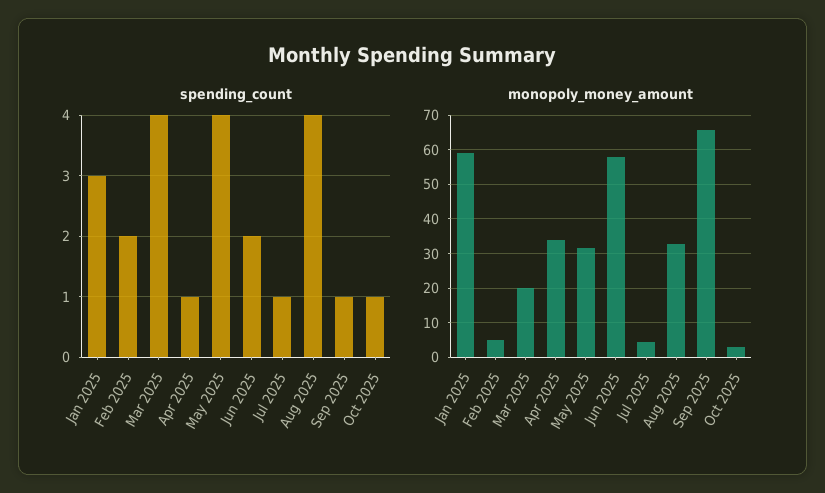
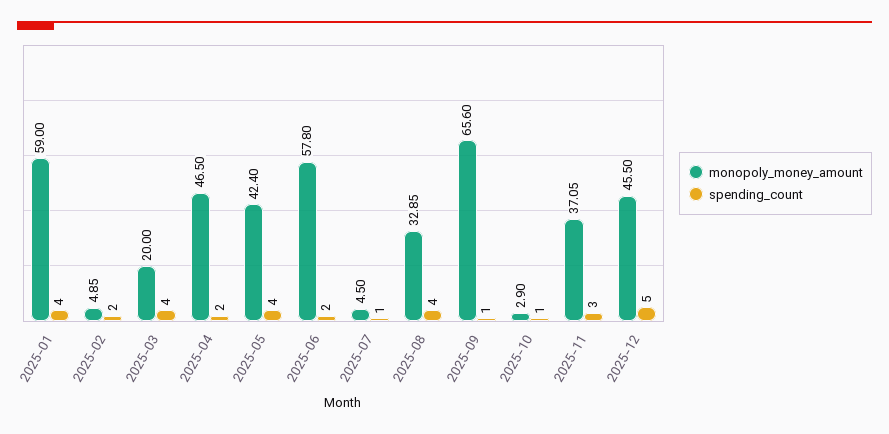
spending_count, Jan 2025: 3 -> 4
spending_count, Apr 2025: 1 -> 2
monopoly_money_amount, Apr 2025: 34 -> 46.5
monopoly_money_amount, May 2025: 32 -> 42.4
monopoly_money_amount, 2025-11: none -> 37.05
spending_count, 2025-11: none -> 3
monopoly_money_amount, 2025-12: none -> 45.5
spending_count, 2025-12: none -> 5

